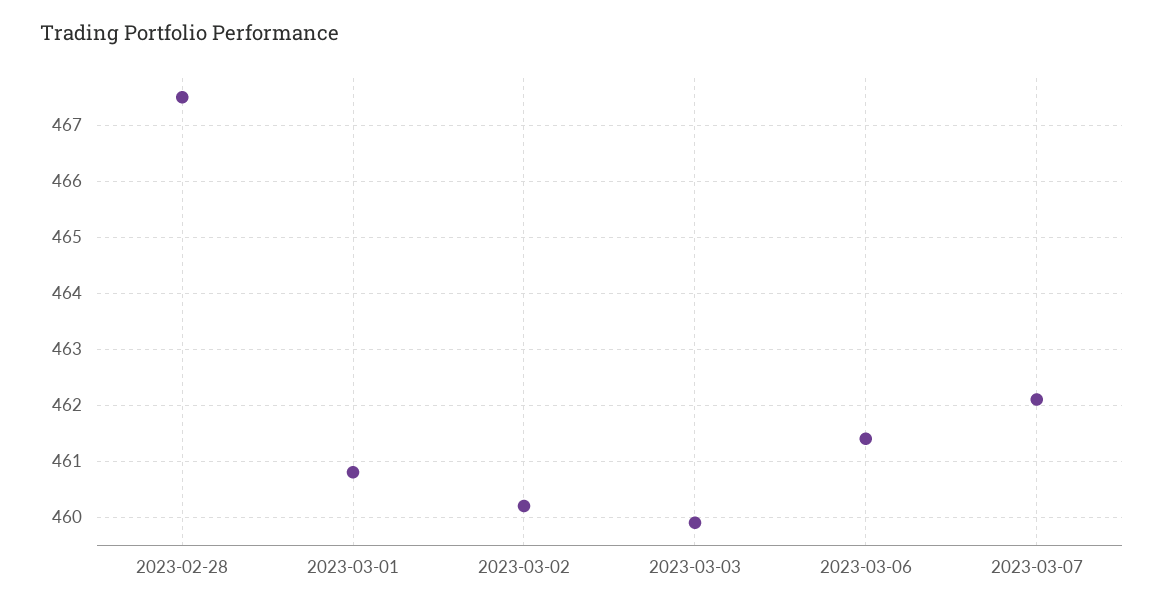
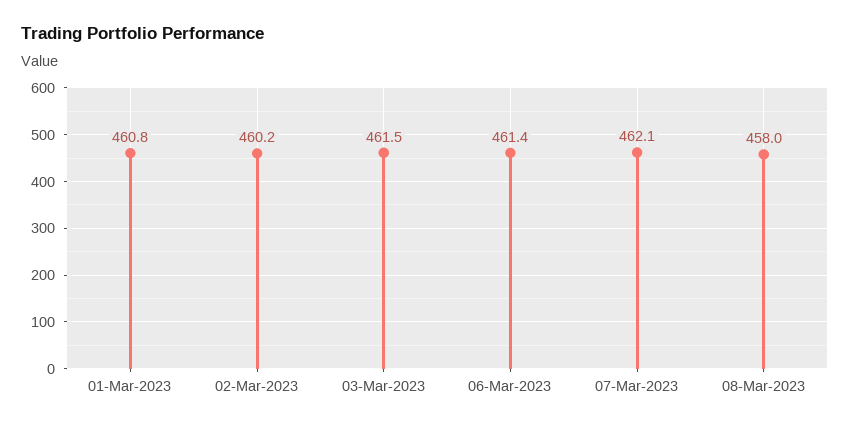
2023-02-28: 467.5 -> none
2023-03-03: 460 -> 461.5
08-Mar-2023: none -> 458

